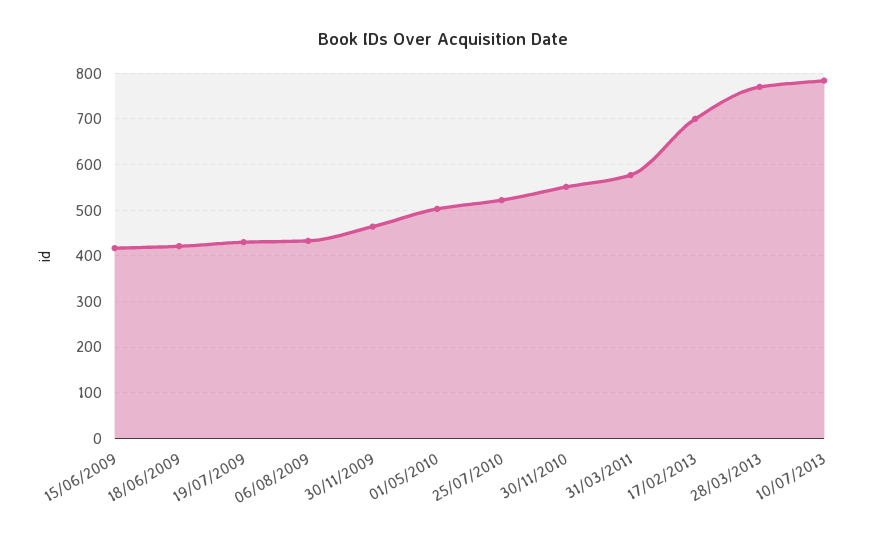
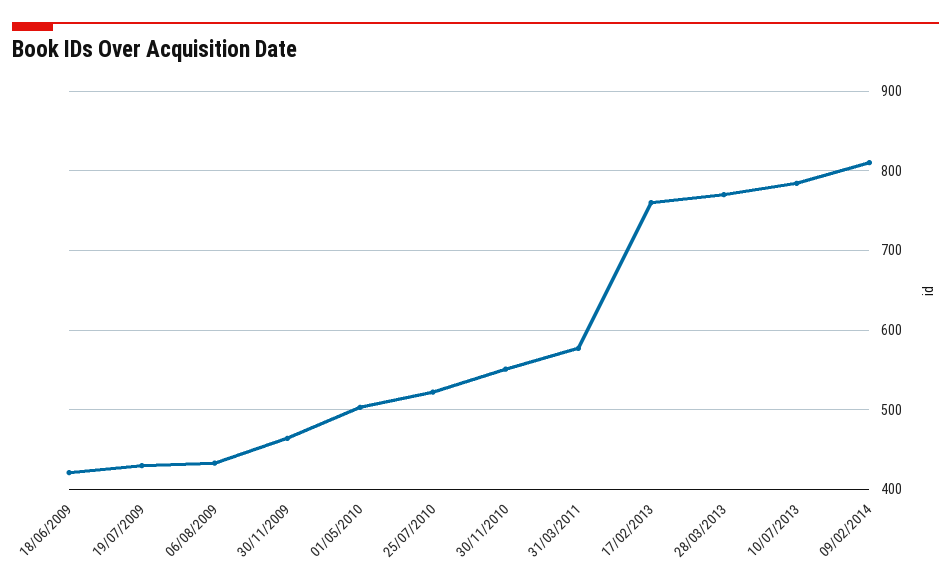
15/06/2009: 420 -> none
17/02/2013: 700 -> 760
09/02/2014: none -> 810

